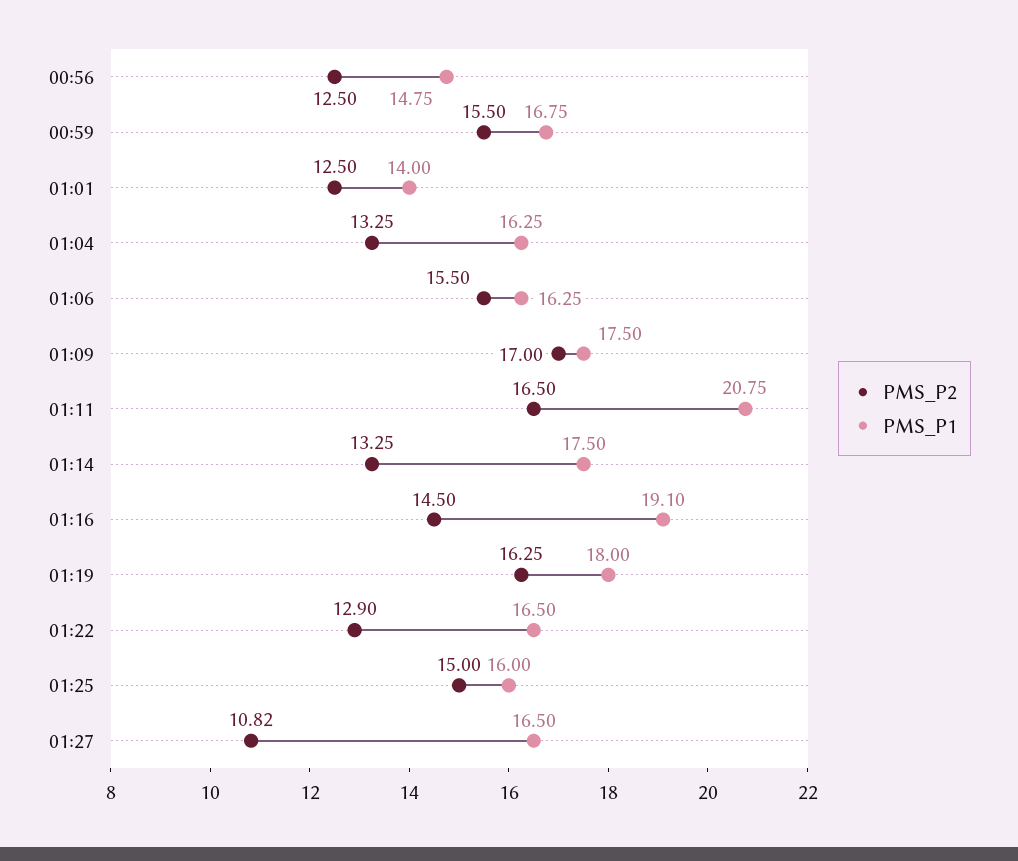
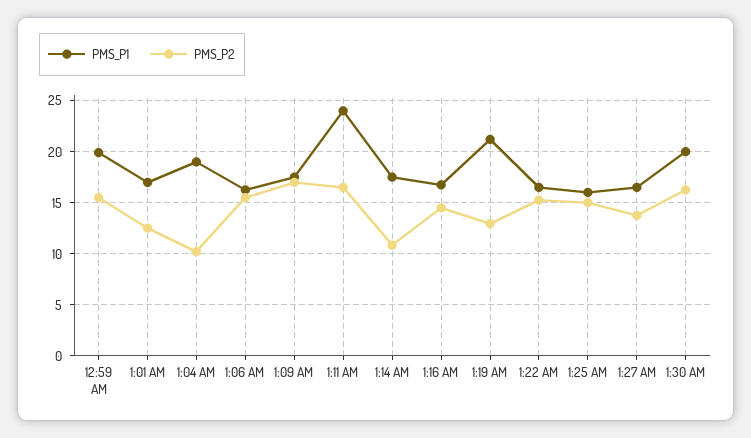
PMS_P2, 00:56: 12.5 -> none
PMS_P1, 00:56: 14.75 -> none
PMS_P1, 00:59: 16.75 -> 20
PMS_P1, 01:01: 14 -> 17
PMS_P2, 01:04: 13.25 -> 10
PMS_P1, 01:04: 16.25 -> 19
PMS_P1, 01:11: 20.75 -> 24
PMS_P2, 01:14: 13.25 -> 11
PMS_P1, 01:16: 19.1 -> 17
PMS_P2, 01:19: 16.25 -> 13
PMS_P1, 01:19: 18 -> 21
PMS_P2, 01:22: 12.9 -> 15
PMS_P2, 01:27: 10.82 -> 14
PMS_P1, 1:30 AM: none -> 20
PMS_P2, 1:30 AM: none -> 16

